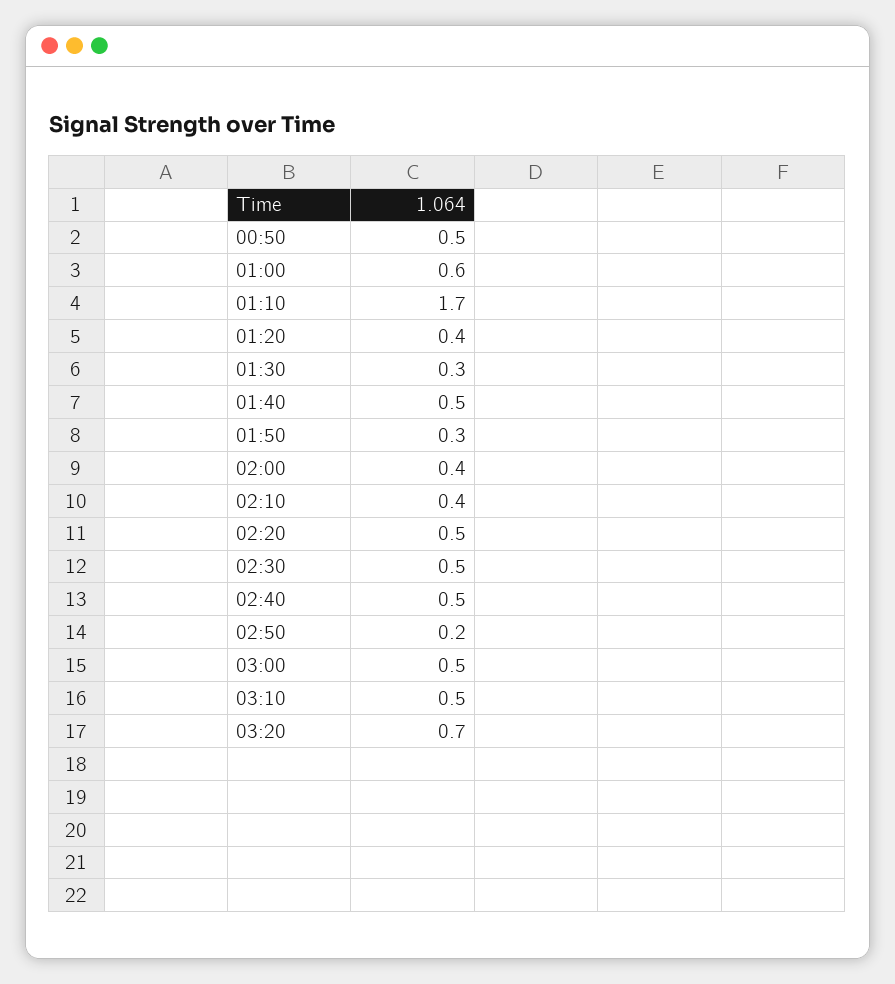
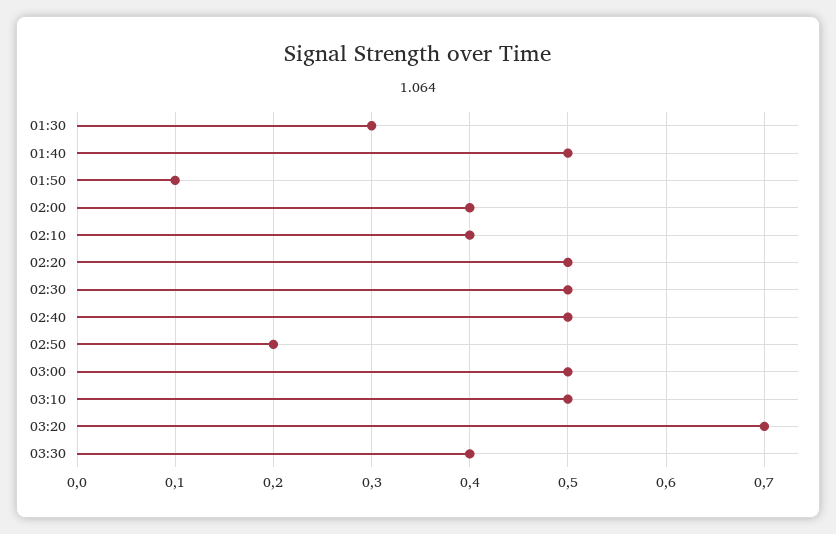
00:50: 0.5 -> none
01:00: 0.6 -> none
01:10: 1.7 -> none
01:20: 0.4 -> none
01:50: 0.3 -> 0.1
03:30: none -> 0.4

